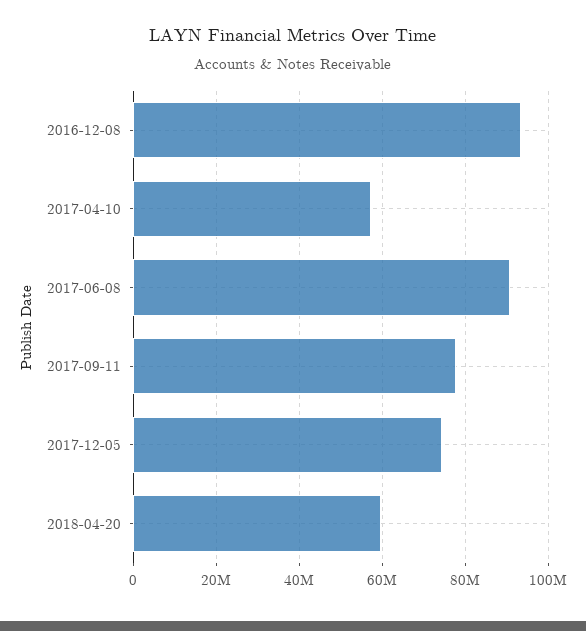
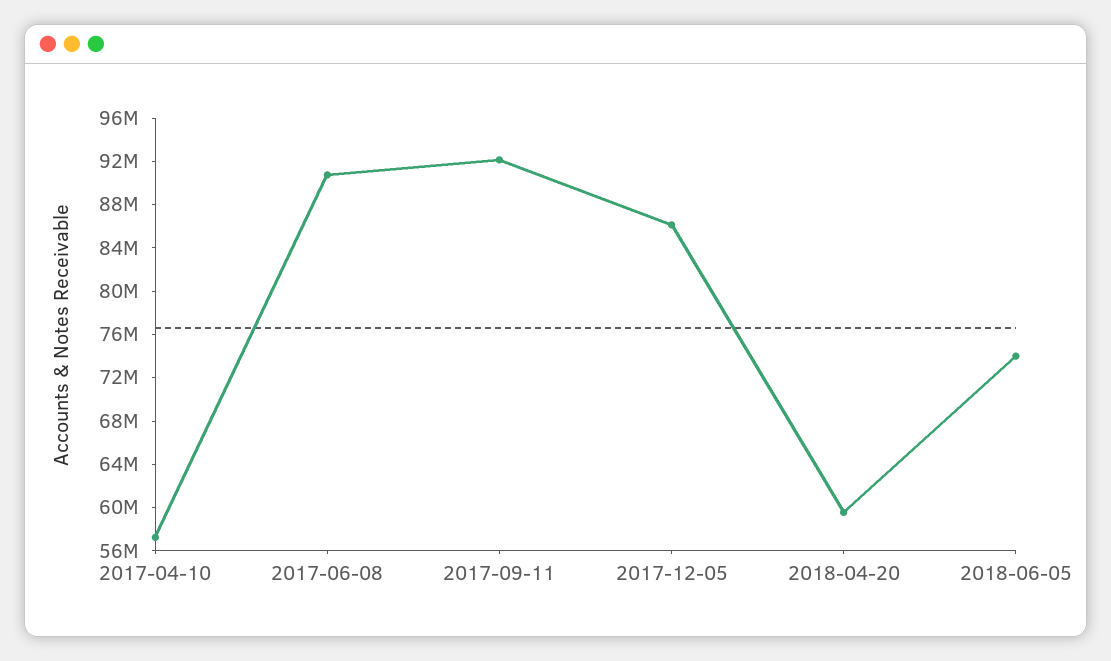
2016-12-08: 94000000 -> none
2017-09-11: 78000000 -> 92000000
2017-12-05: 74000000 -> 86000000
2018-06-05: none -> 74000000

